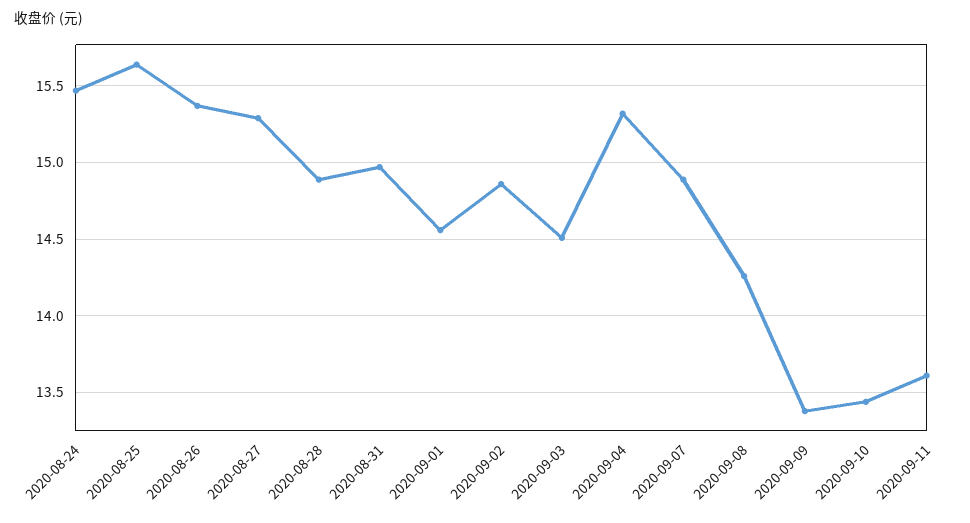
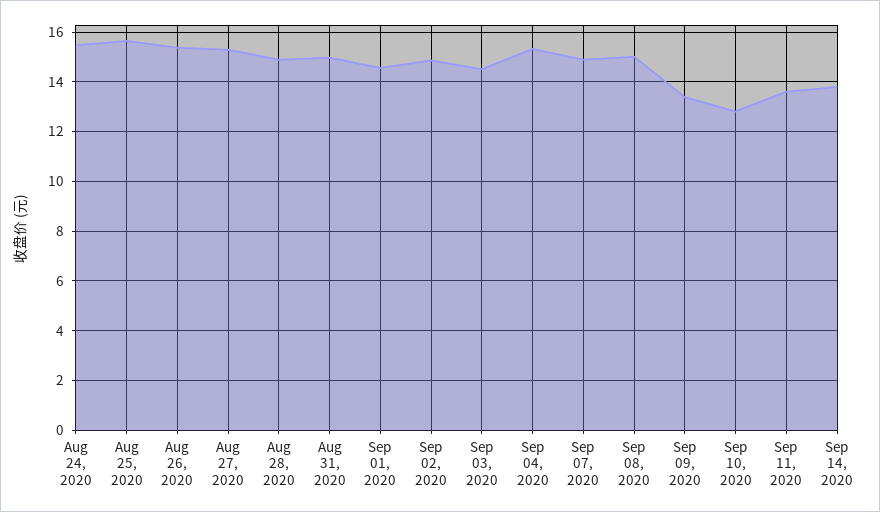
2020-09-08: 14.25 -> 15
2020-09-10: 13.45 -> 12.75
Sep 14, 2020: none -> 13.75

